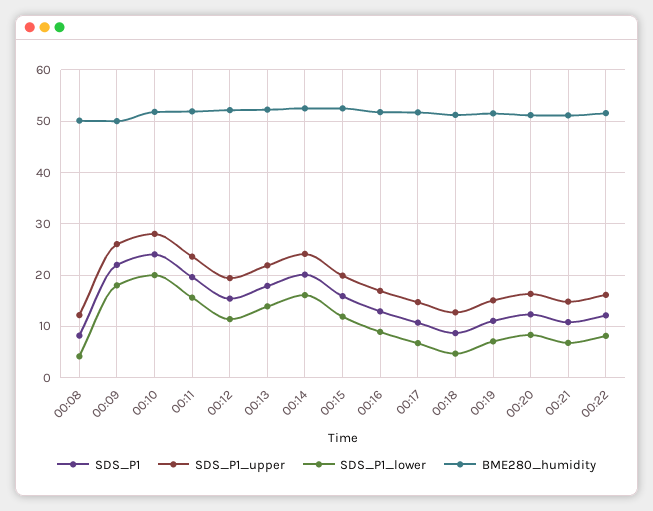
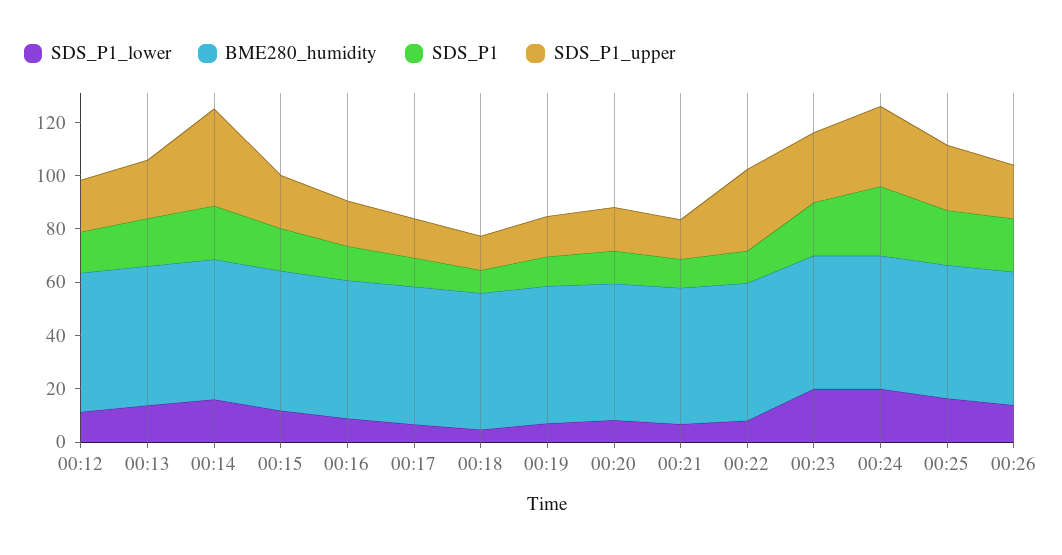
SDS_P1, 00:08: 8 -> none
SDS_P1_upper, 00:08: 12 -> none
SDS_P1_lower, 00:08: 4 -> none
BME280_humidity, 00:08: 50 -> none
SDS_P1, 00:09: 22 -> none
SDS_P1_upper, 00:09: 26 -> none
SDS_P1_lower, 00:09: 18 -> none
BME280_humidity, 00:09: 50 -> none
SDS_P1, 00:10: 24 -> none
SDS_P1_upper, 00:10: 28 -> none
SDS_P1_lower, 00:10: 20 -> none
BME280_humidity, 00:10: 52 -> none
SDS_P1, 00:11: 20 -> none
SDS_P1_upper, 00:11: 24 -> none
SDS_P1_lower, 00:11: 16 -> none
BME280_humidity, 00:11: 52 -> none
SDS_P1_upper, 00:14: 24 -> 35
SDS_P1_upper, 00:22: 16 -> 30
SDS_P1_lower, 00:23: none -> 20
BME280_humidity, 00:23: none -> 50
SDS_P1, 00:23: none -> 20
SDS_P1_upper, 00:23: none -> 25
SDS_P1_lower, 00:24: none -> 20
BME280_humidity, 00:24: none -> 50
SDS_P1, 00:24: none -> 25
SDS_P1_upper, 00:24: none -> 30
SDS_P1_lower, 00:25: none -> 15
BME280_humidity, 00:25: none -> 50
SDS_P1, 00:25: none -> 20
SDS_P1_upper, 00:25: none -> 25
SDS_P1_lower, 00:26: none -> 15
BME280_humidity, 00:26: none -> 50
SDS_P1, 00:26: none -> 20
SDS_P1_upper, 00:26: none -> 20

